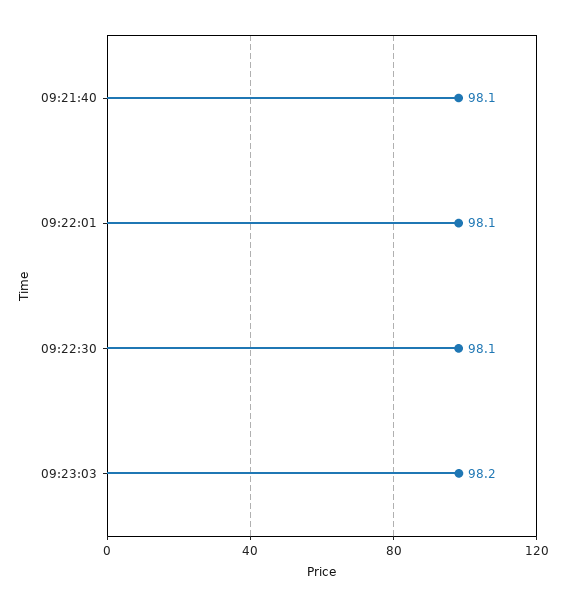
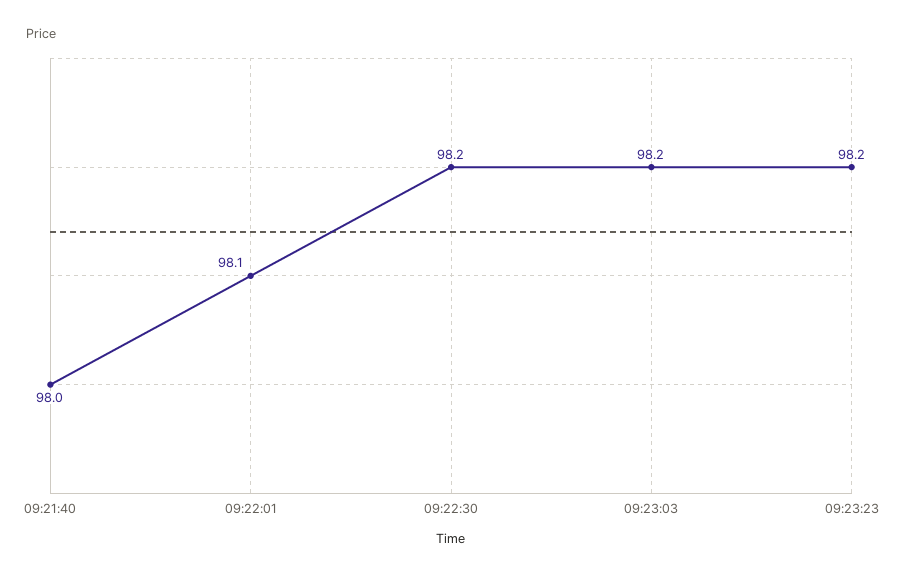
09:21:40: 98.1 -> 98
09:22:30: 98.1 -> 98.2
09:23:23: none -> 98.2

